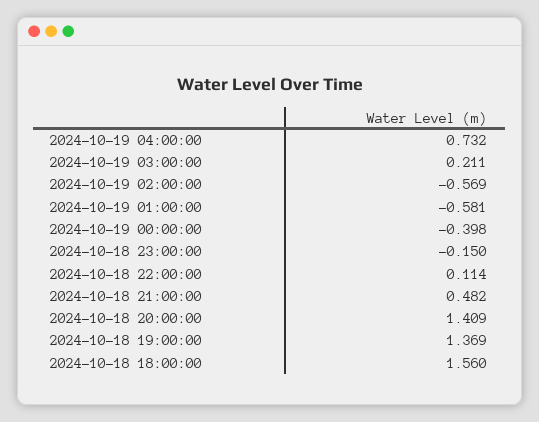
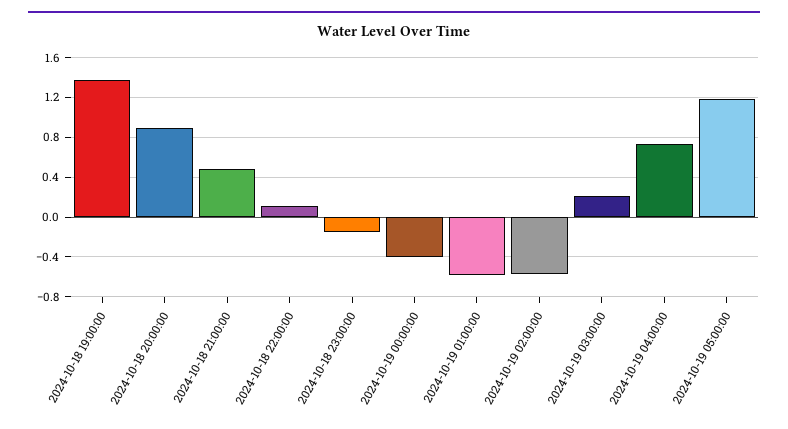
2024-10-18 20:00:00: 1.409 -> 0.9
2024-10-18 18:00:00: 1.56 -> none
2024-10-19 05:00:00: none -> 1.2

